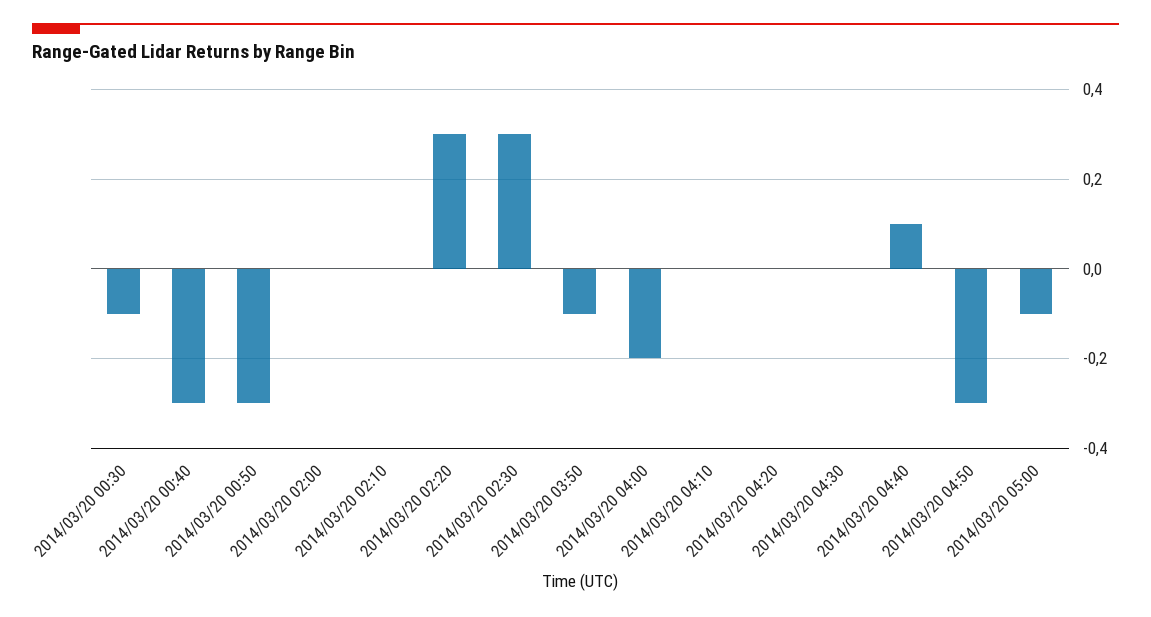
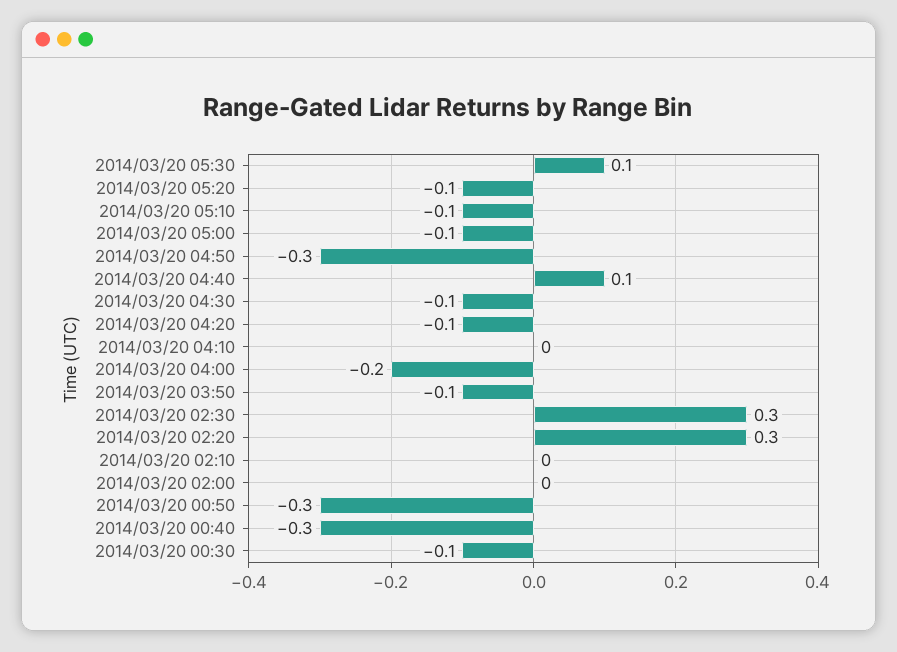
2014/03/20 04:20: 0 -> -0.1
2014/03/20 04:30: 0 -> -0.1
2014/03/20 05:30: none -> 0.1
2014/03/20 05:20: none -> -0.1
2014/03/20 05:10: none -> -0.1

